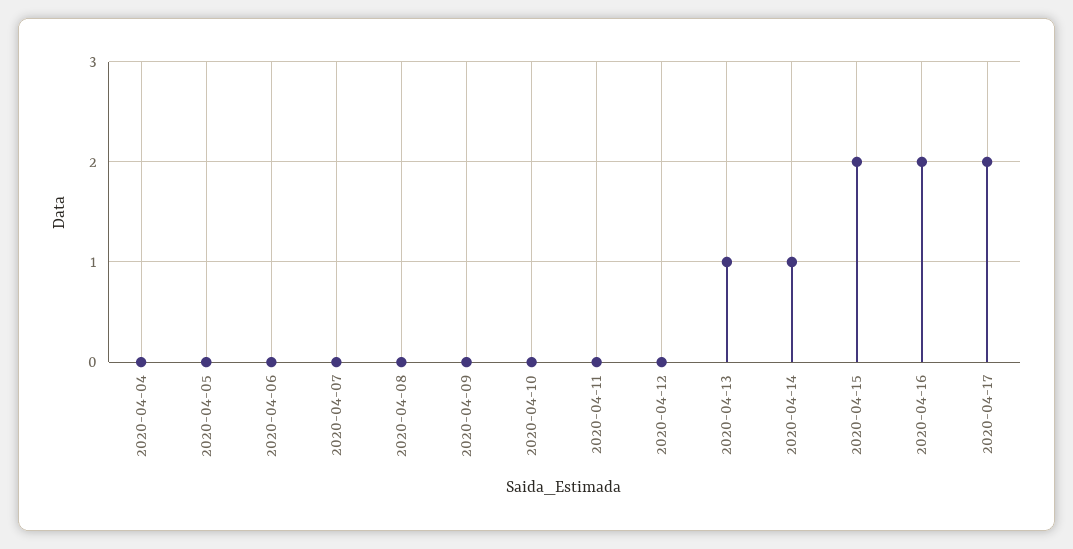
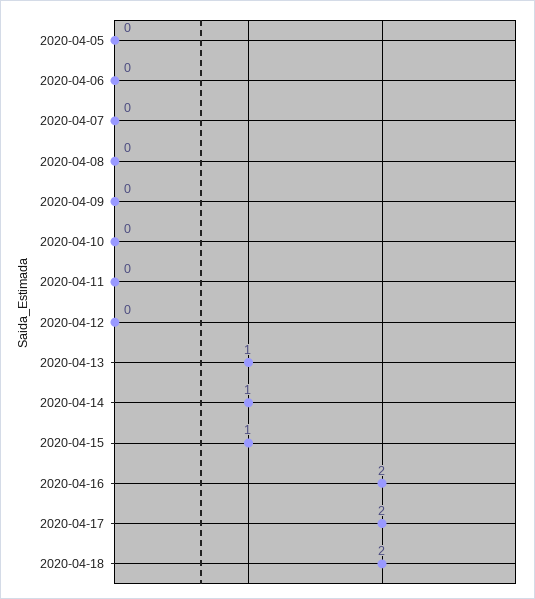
2020-04-04: 0 -> none
2020-04-15: 2 -> 1
2020-04-18: none -> 2

